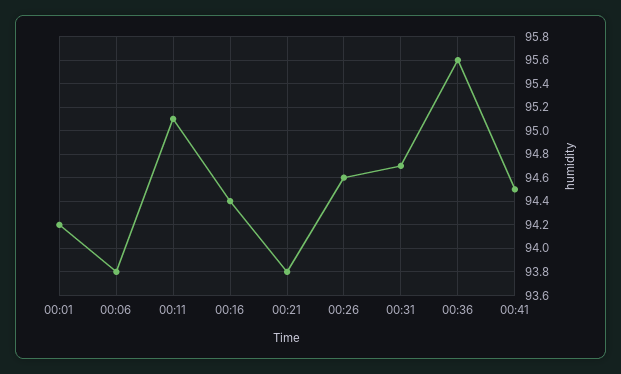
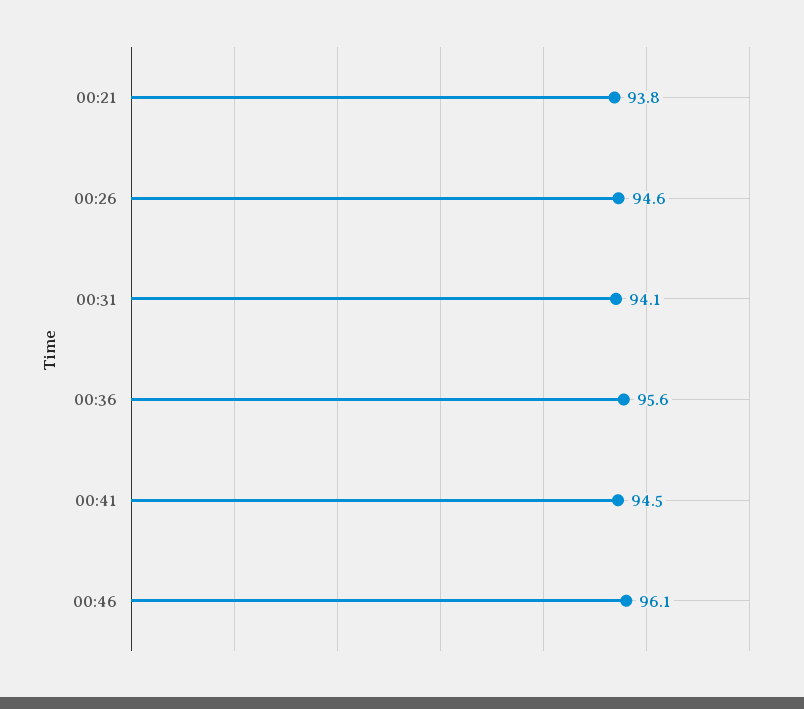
00:01: 94.2 -> none
00:06: 93.8 -> none
00:11: 95.1 -> none
00:16: 94.4 -> none
00:31: 94.7 -> 94.1
00:46: none -> 96.1

